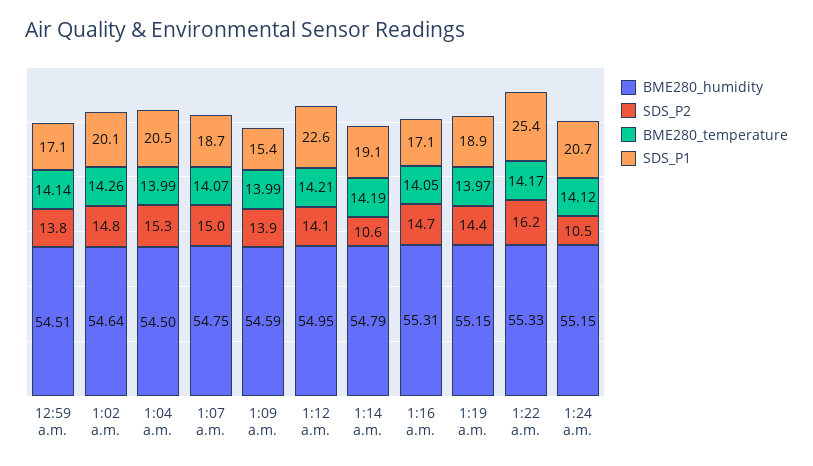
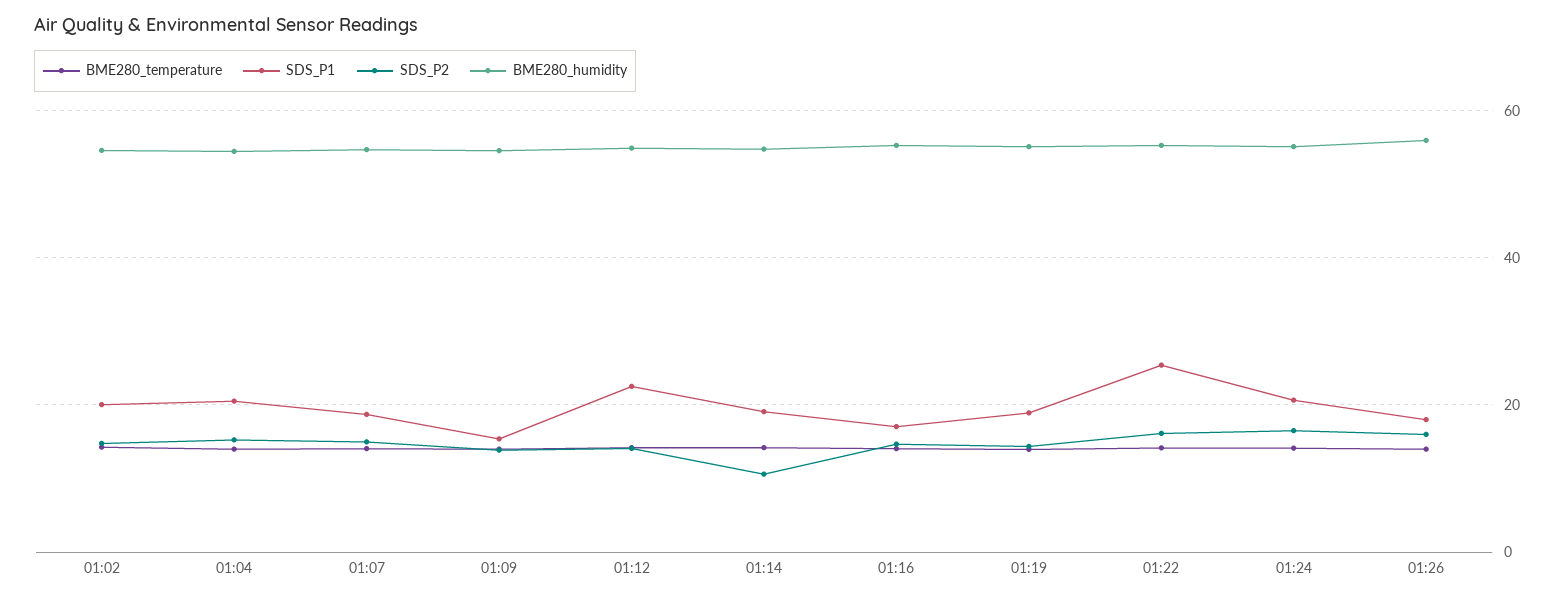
BME280_humidity, 12:59 a.m.: 54.51 -> none
SDS_P2, 12:59 a.m.: 13.8 -> none
BME280_temperature, 12:59 a.m.: 14.14 -> none
SDS_P1, 12:59 a.m.: 17.1 -> none
SDS_P2, 1:24 a.m.: 10.5 -> 16
BME280_temperature, 01:26: none -> 14
SDS_P1, 01:26: none -> 18
SDS_P2, 01:26: none -> 16
BME280_humidity, 01:26: none -> 56

